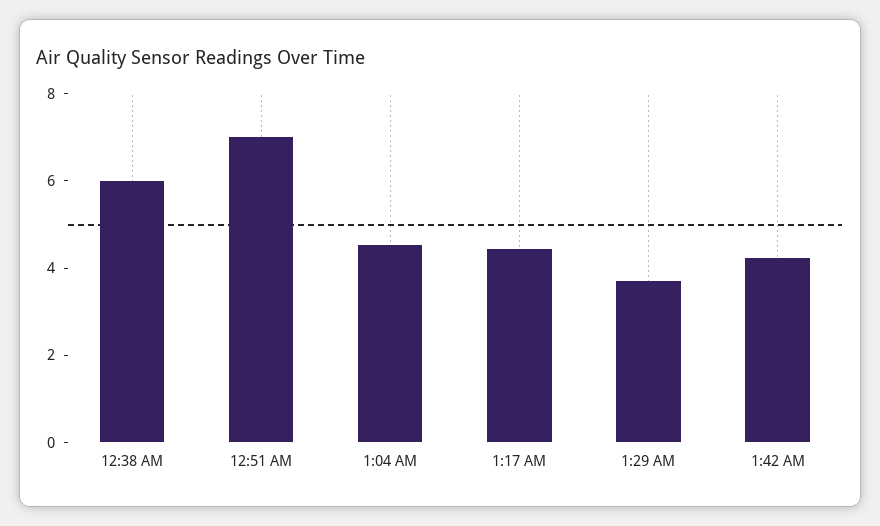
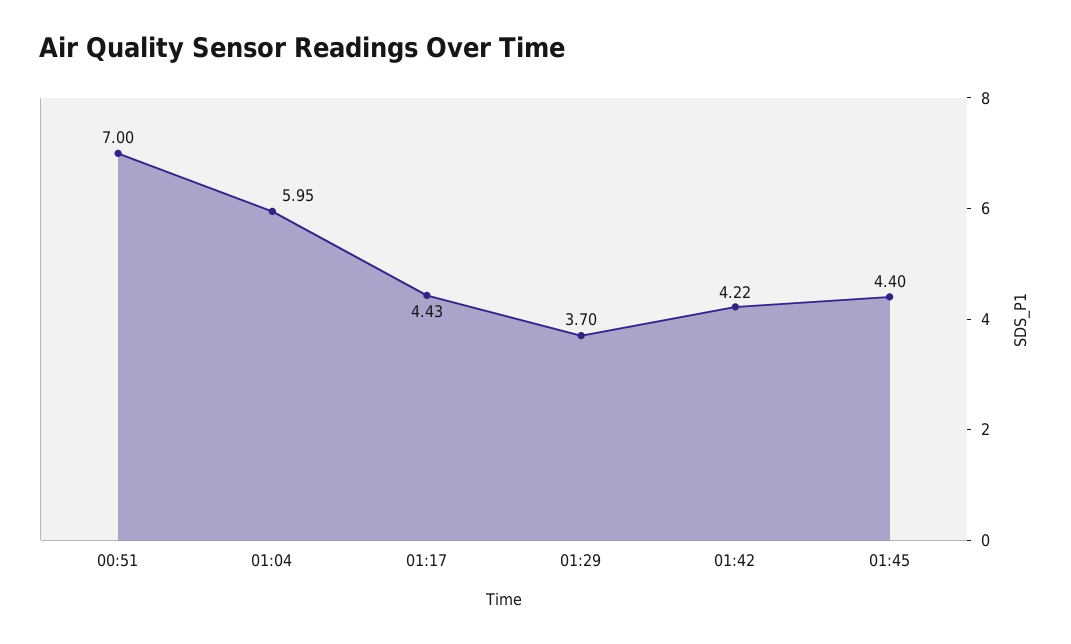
12:38 AM: 6 -> none
1:04 AM: 4.5 -> 5.95
01:45: none -> 4.4

